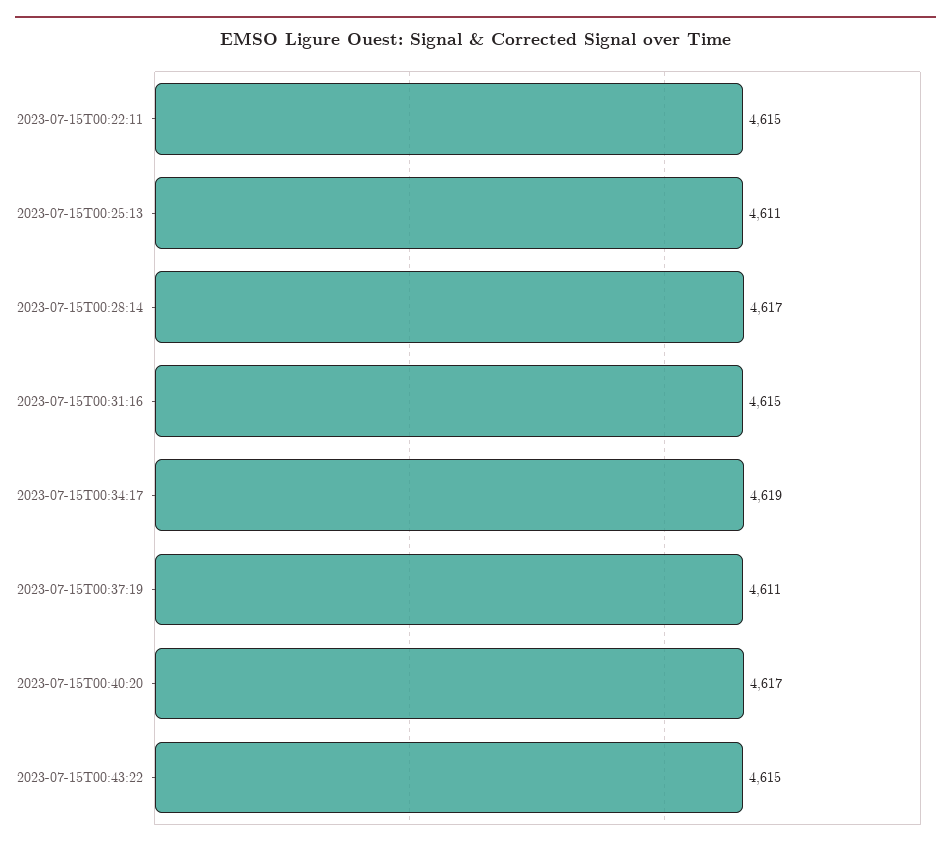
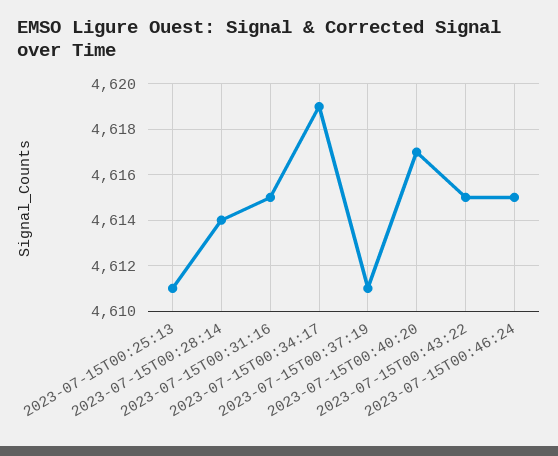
2023-07-15T00:22:11: 4615 -> none
2023-07-15T00:28:14: 4617 -> 4614
2023-07-15T00:46:24: none -> 4615

